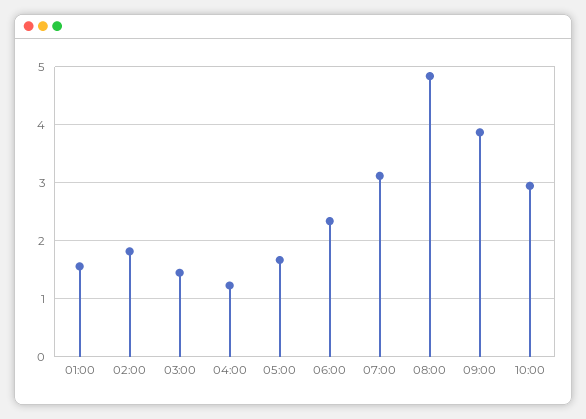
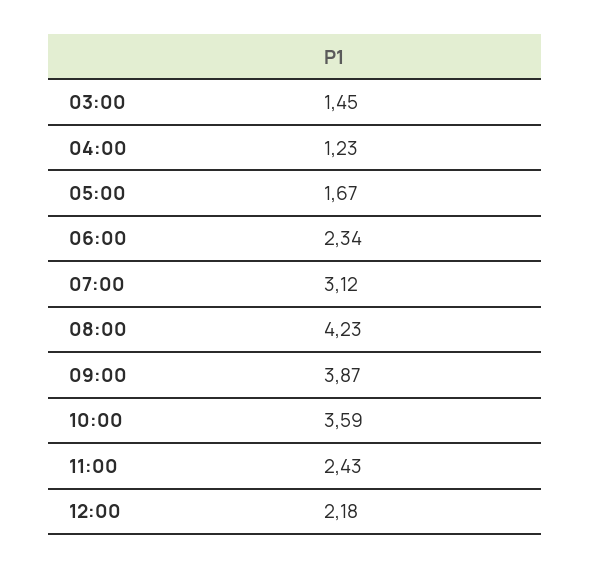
01:00: 1.6 -> none
02:00: 1.8 -> none
08:00: 4.8 -> 4.23
10:00: 3 -> 3.59
11:00: none -> 2.43
12:00: none -> 2.18

